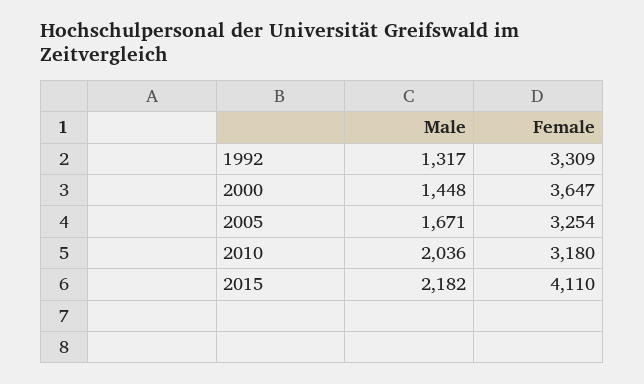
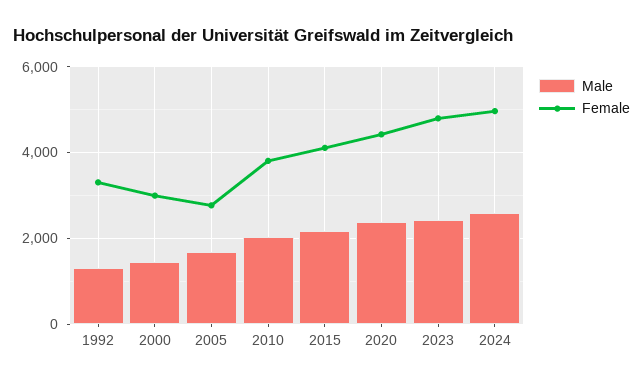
Female, 2000: 3647 -> 3000
Female, 2005: 3254 -> 2800
Female, 2010: 3180 -> 3800
Male, 2020: none -> 2400
Female, 2020: none -> 4400
Male, 2023: none -> 2400
Female, 2023: none -> 4800
Male, 2024: none -> 2600
Female, 2024: none -> 5000

